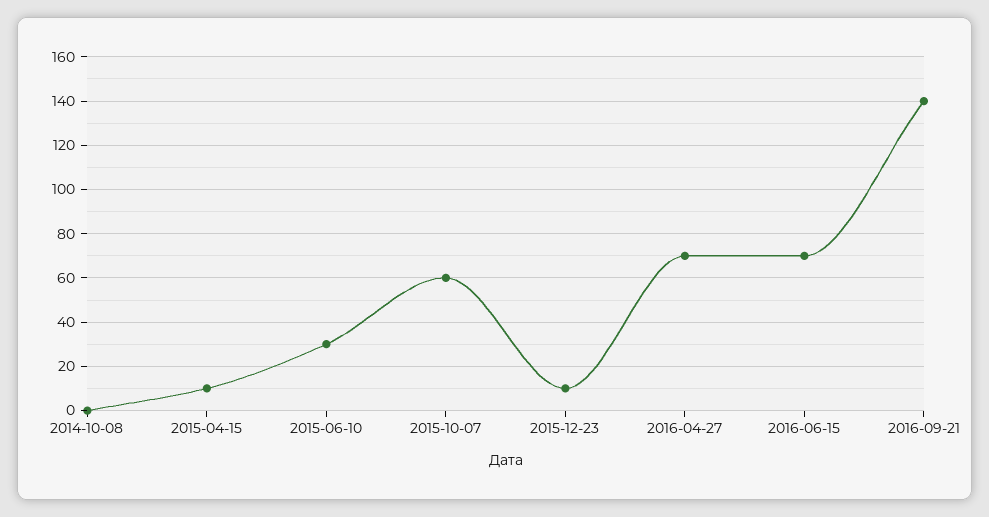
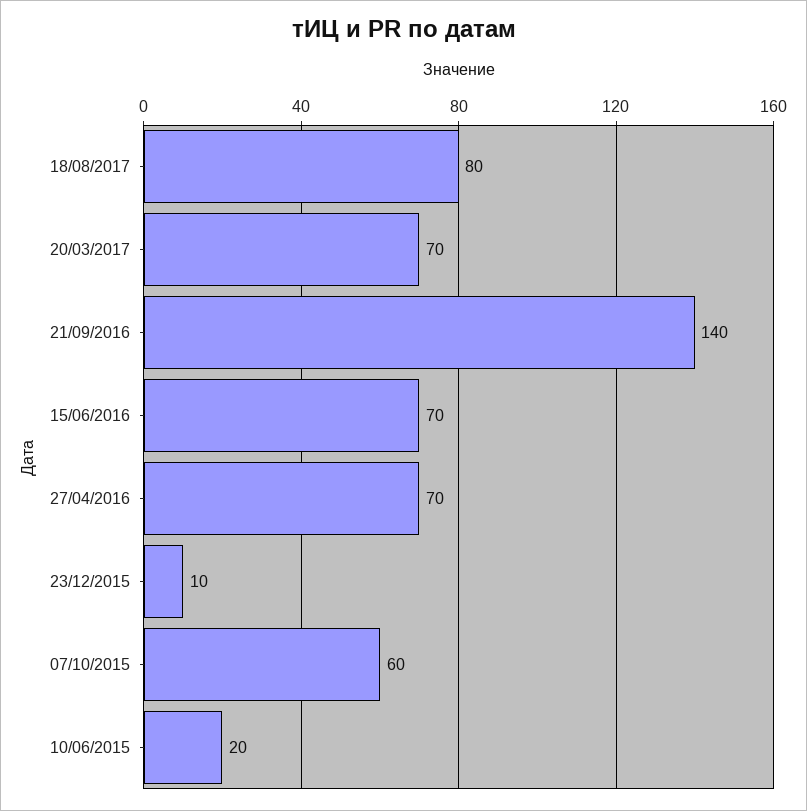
2014-10-08: 0 -> none
2015-04-15: 10 -> none
2015-06-10: 30 -> 20
18/08/2017: none -> 80
20/03/2017: none -> 70

